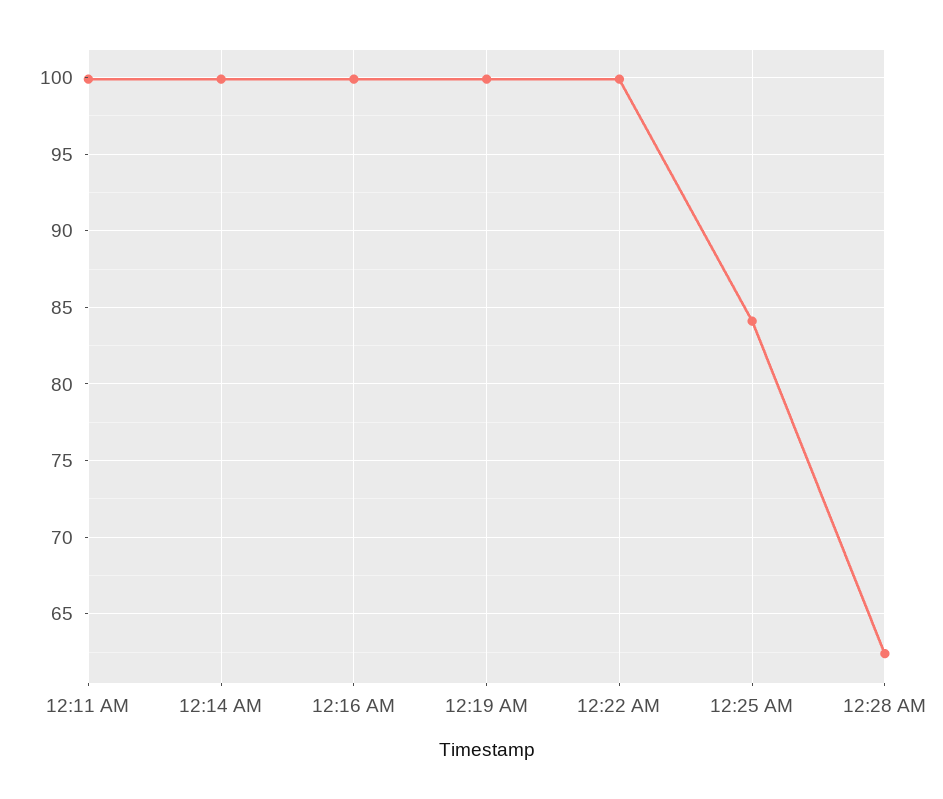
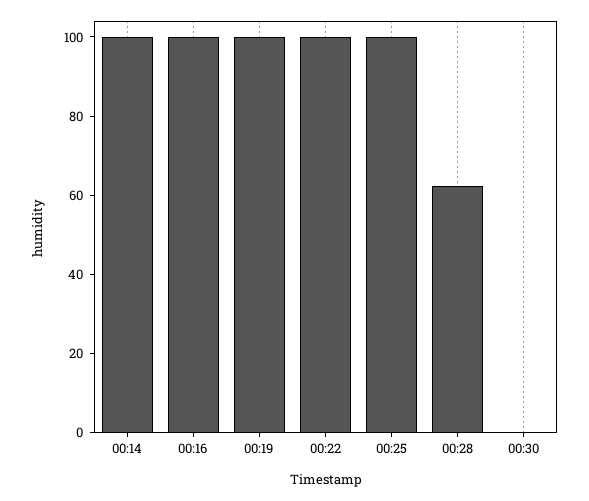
12:11 AM: 100 -> none
12:25 AM: 84 -> 100
00:30: none -> 0

